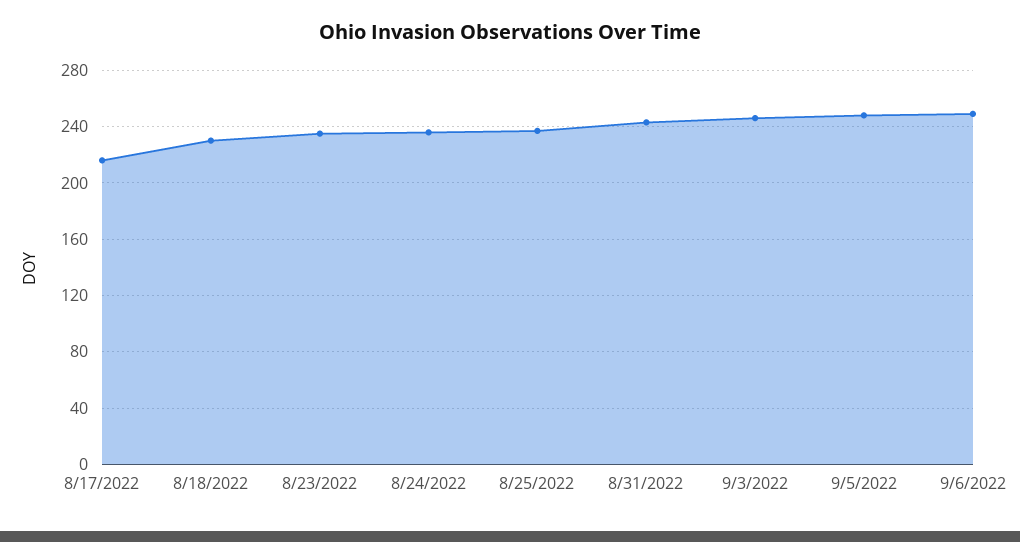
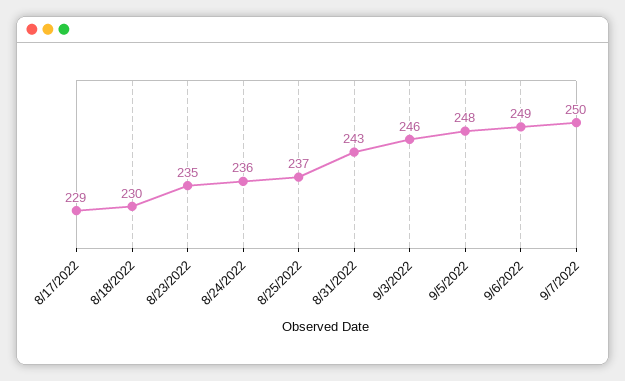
8/17/2022: 215 -> 229
9/7/2022: none -> 250

